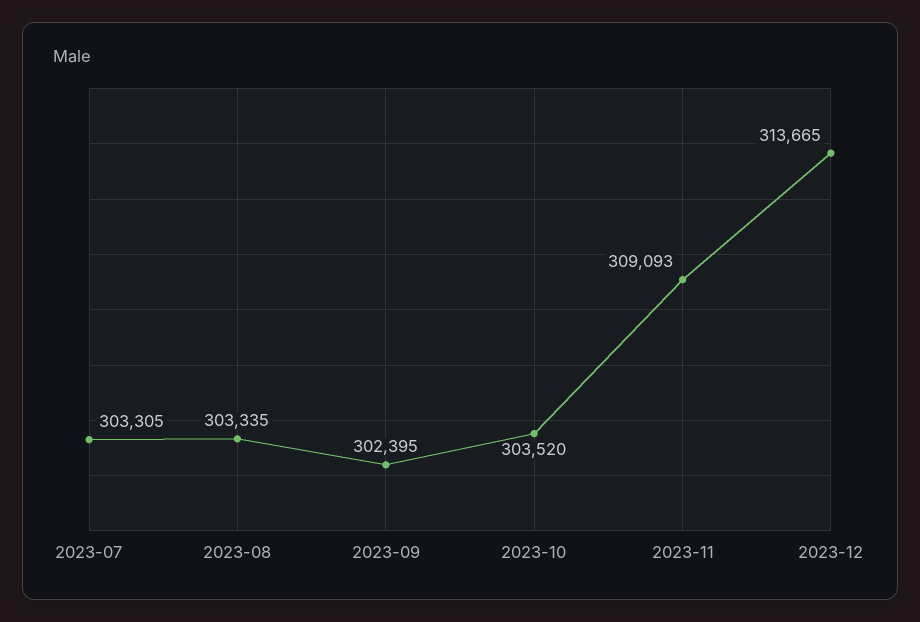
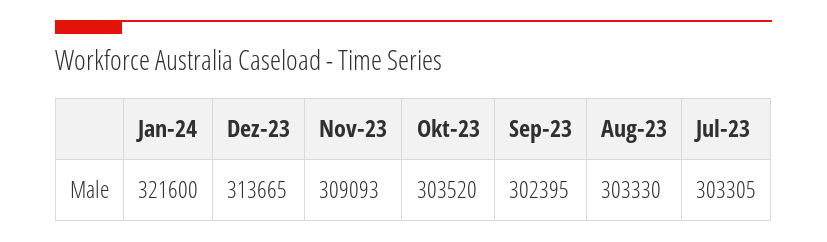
2023-08: 303335 -> 303330
Jan-24: none -> 321600

